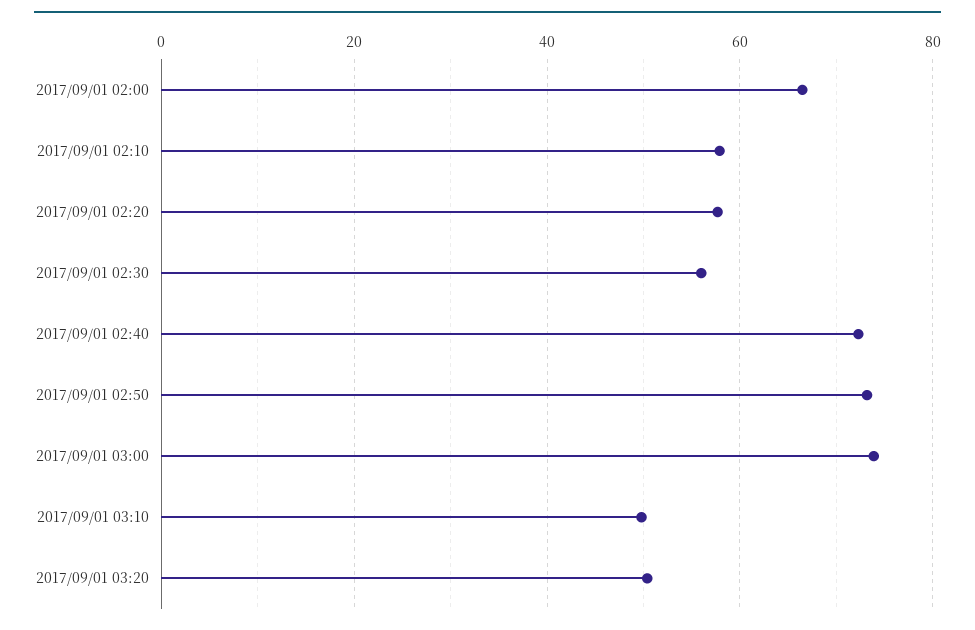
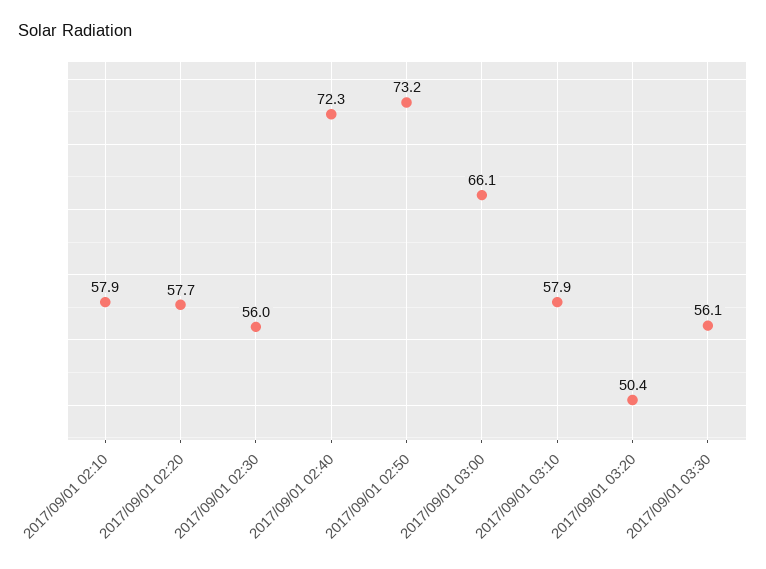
2017/09/01 02:00: 66 -> none
2017/09/01 03:00: 74 -> 66.1
2017/09/01 03:10: 50 -> 57.9
2017/09/01 03:30: none -> 56.1

